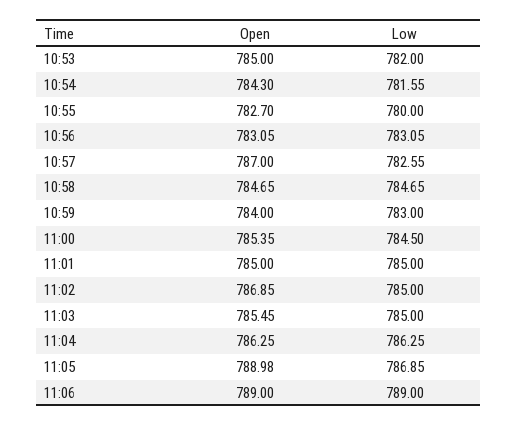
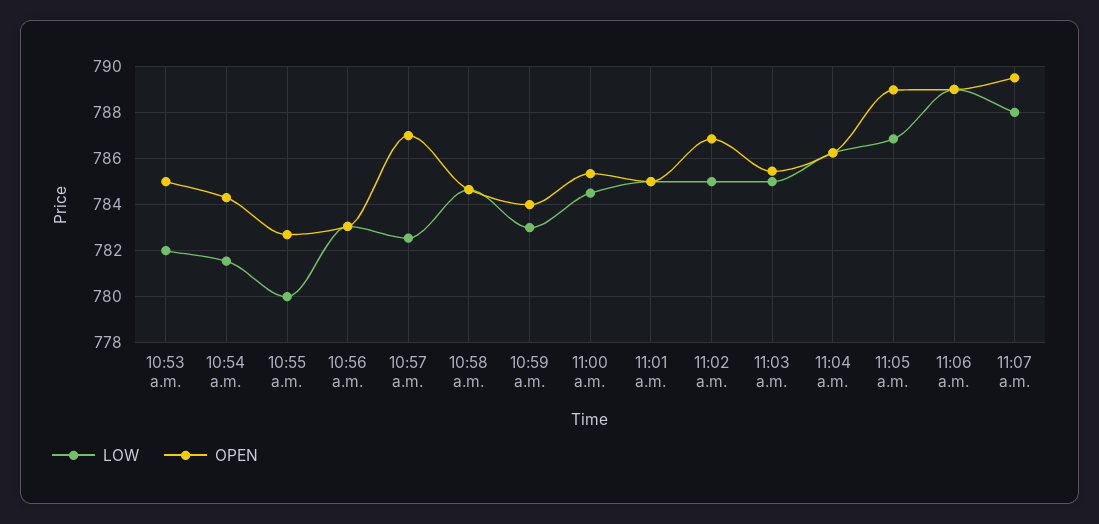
Low, 11:07 a.m.: none -> 788
Open, 11:07 a.m.: none -> 789.5

